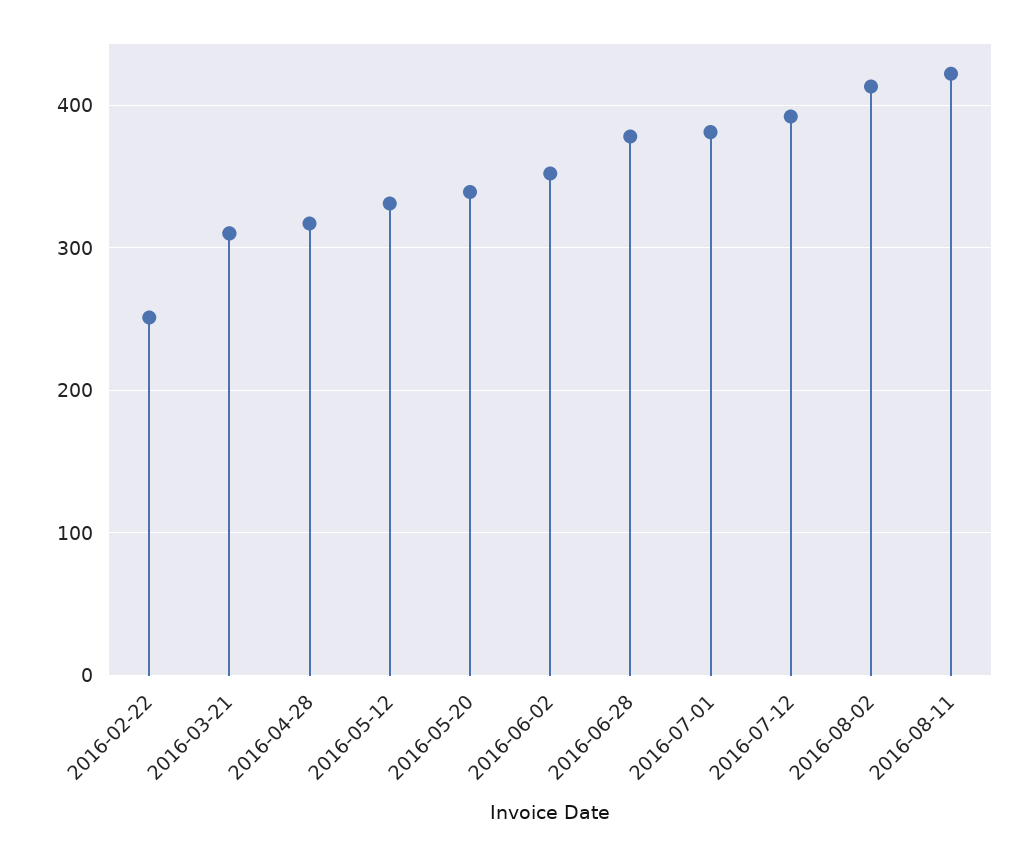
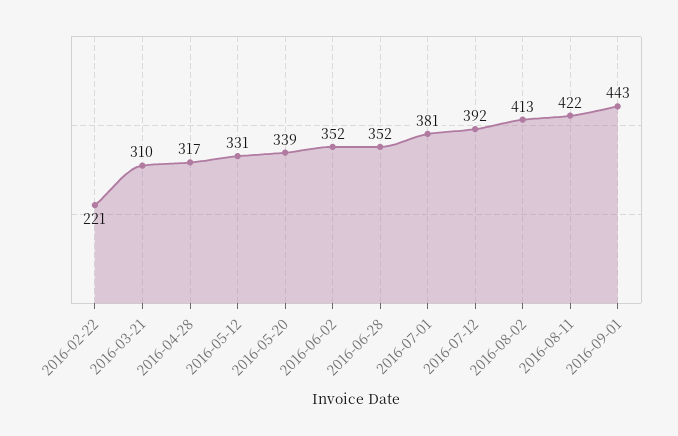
2016-02-22: 250 -> 221
2016-06-28: 380 -> 352
2016-09-01: none -> 443

